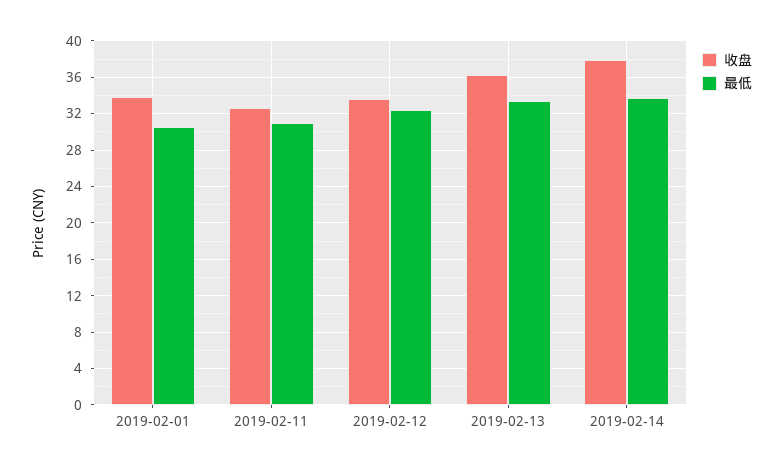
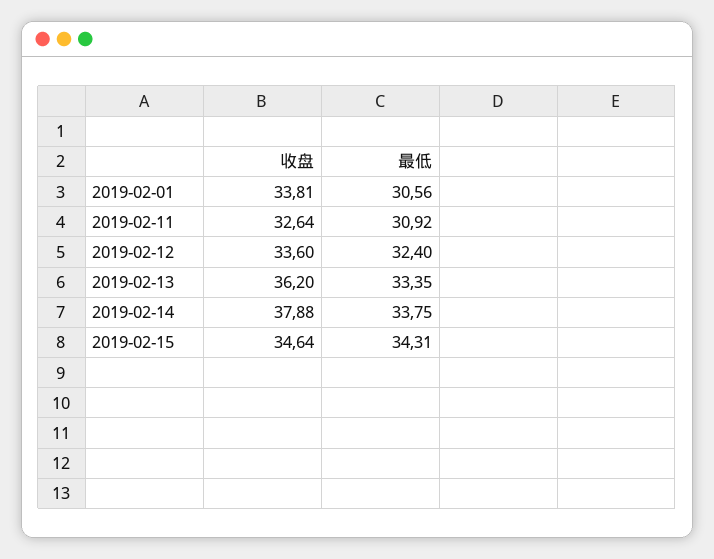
收盘, 2019-02-15: none -> 34.64
最低, 2019-02-15: none -> 34.31

